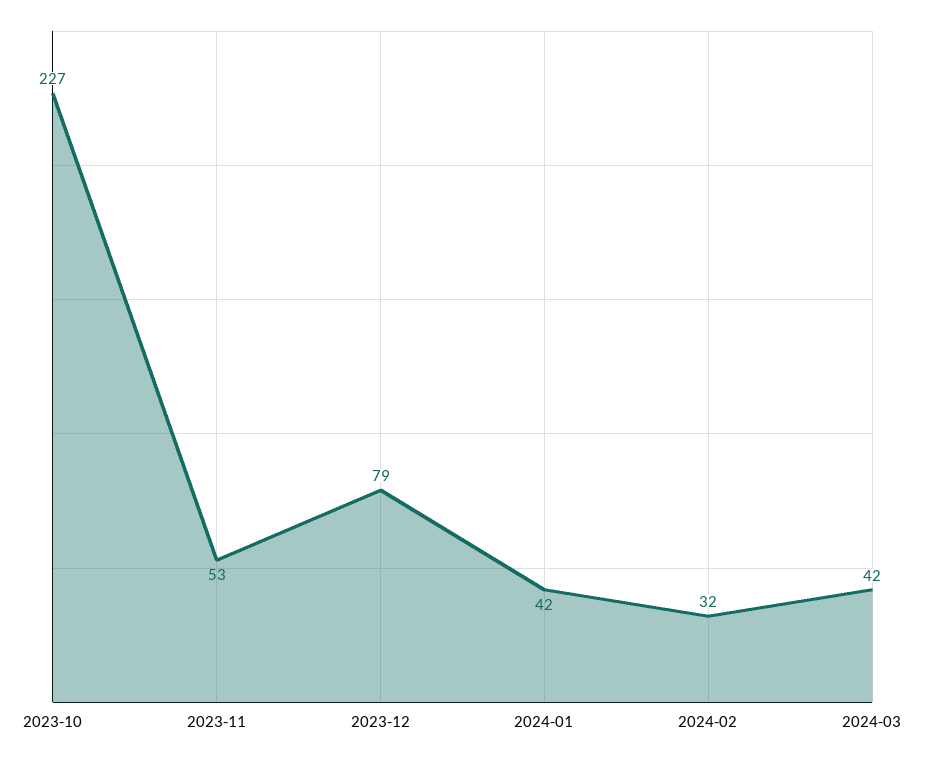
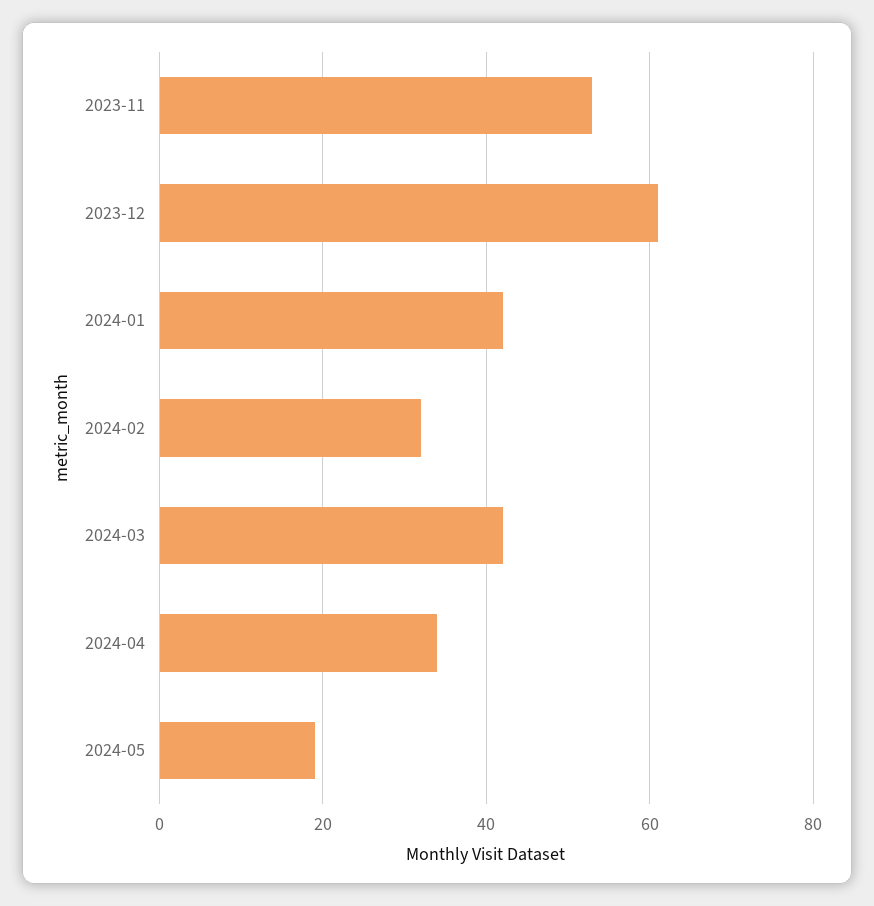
2023-10: 227 -> none
2023-12: 79 -> 60
2024-04: none -> 35
2024-05: none -> 20

